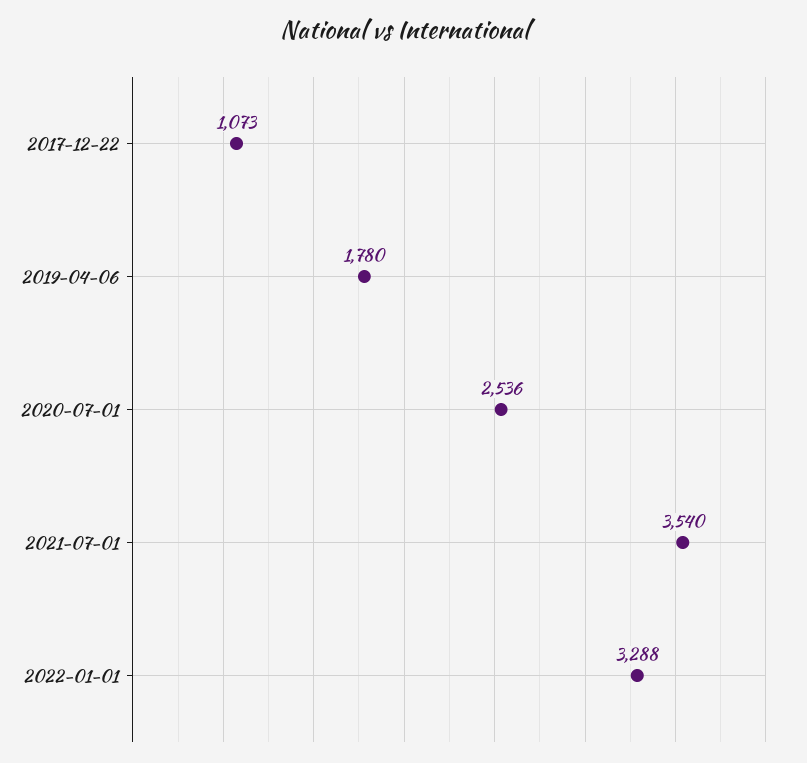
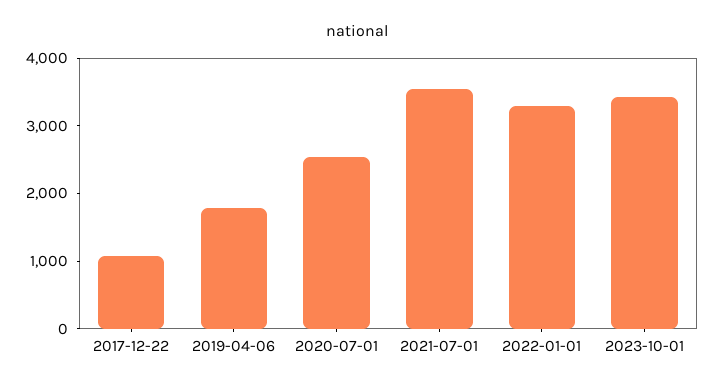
2023-10-01: none -> 3400

